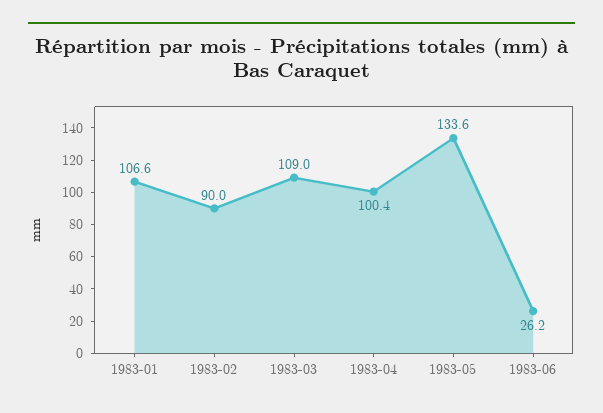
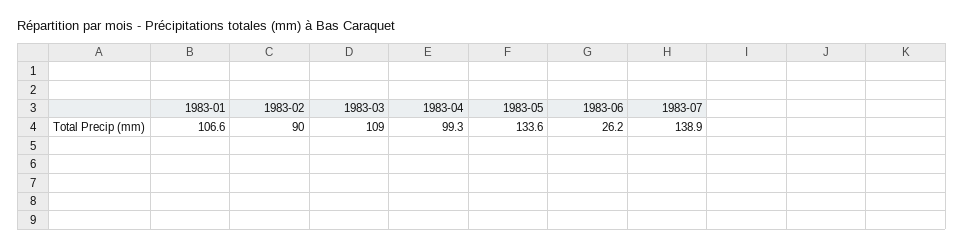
1983-04: 100.4 -> 99.3
1983-07: none -> 138.9

